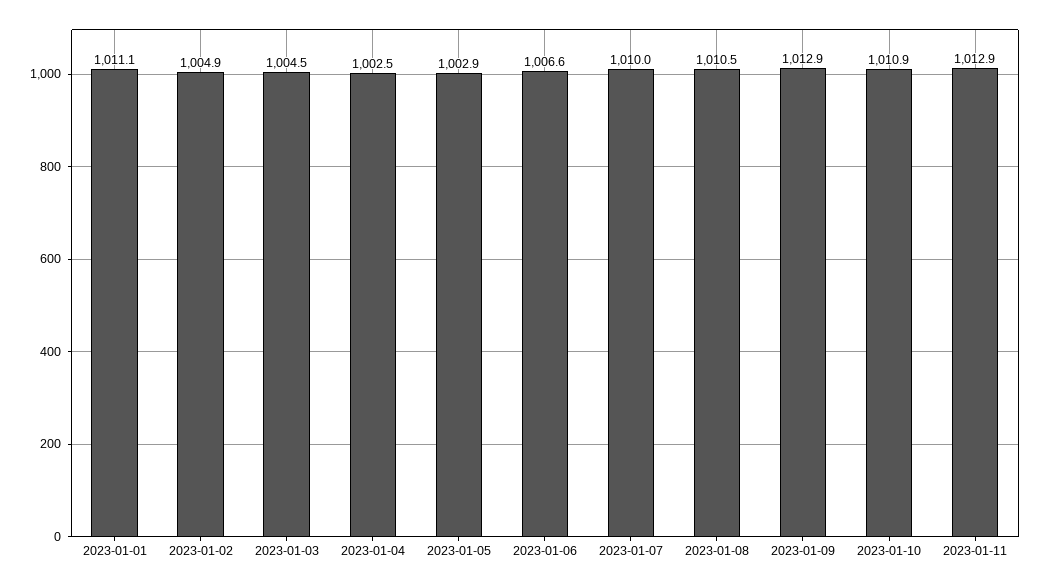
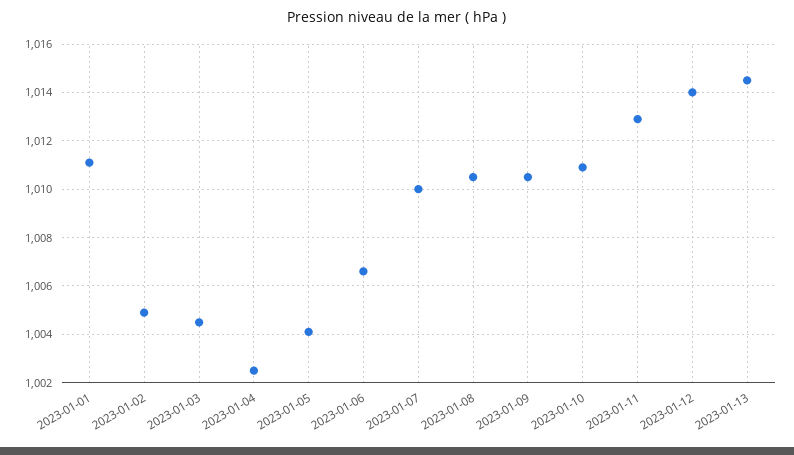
2023-01-05: 1002.9 -> 1004
2023-01-09: 1012.9 -> 1010.5
2023-01-12: none -> 1014
2023-01-13: none -> 1014.5

